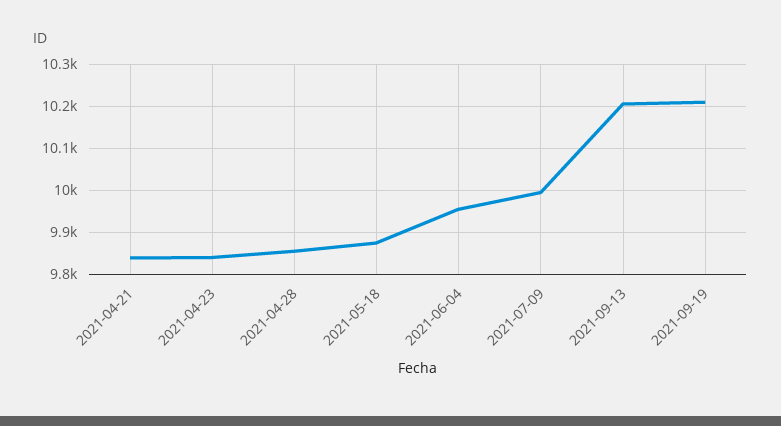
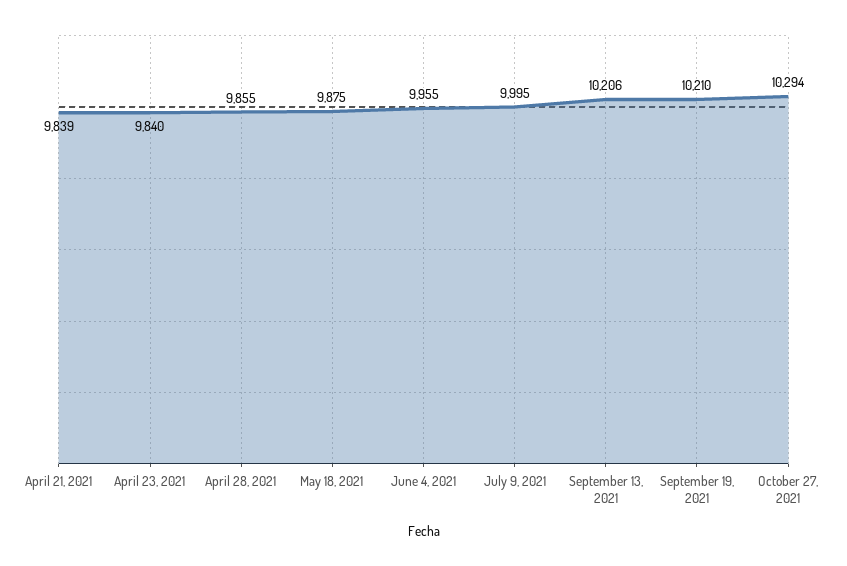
October 27, 2021: none -> 10294

